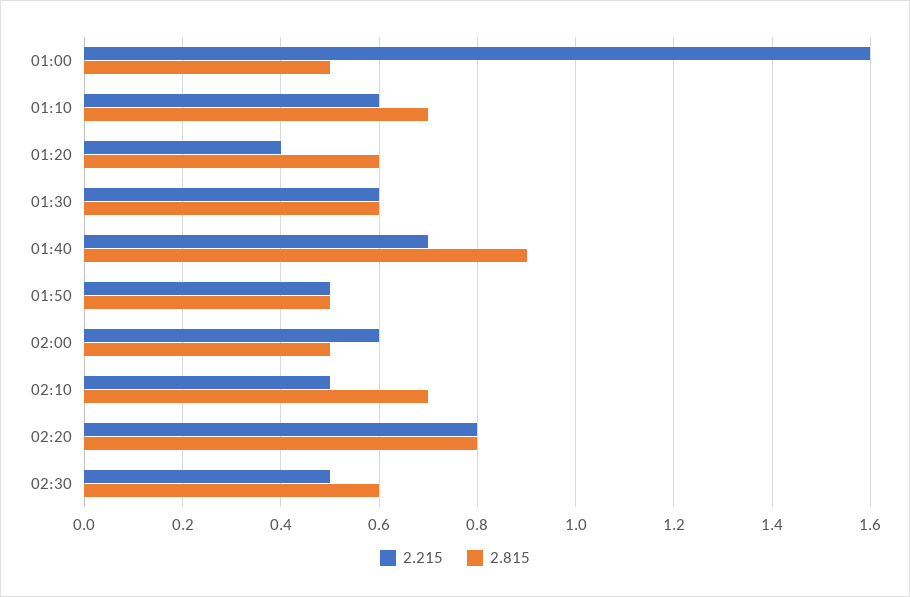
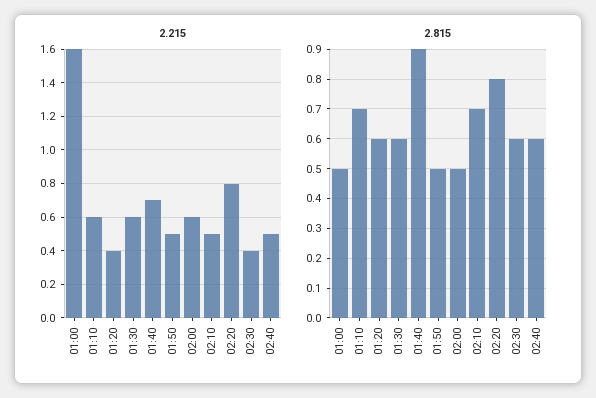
2.215, 02:30: 0.5 -> 0.4
2.215, 02:40: none -> 0.5
2.815, 02:40: none -> 0.6

